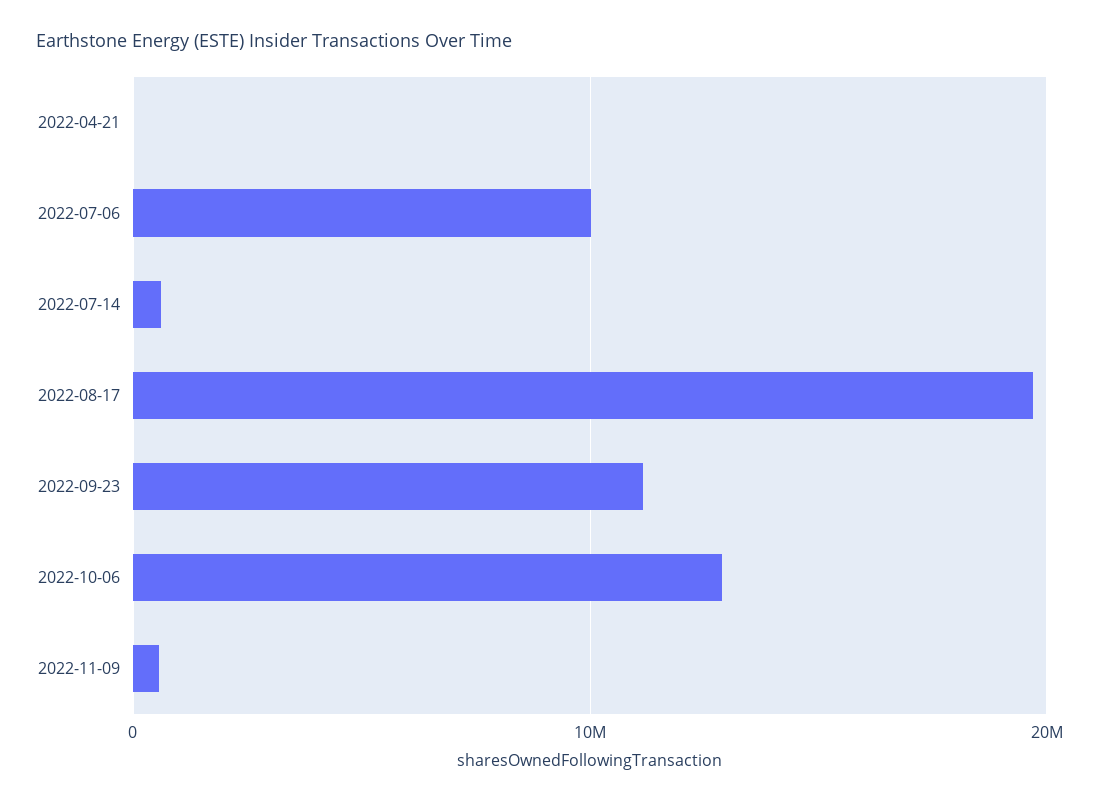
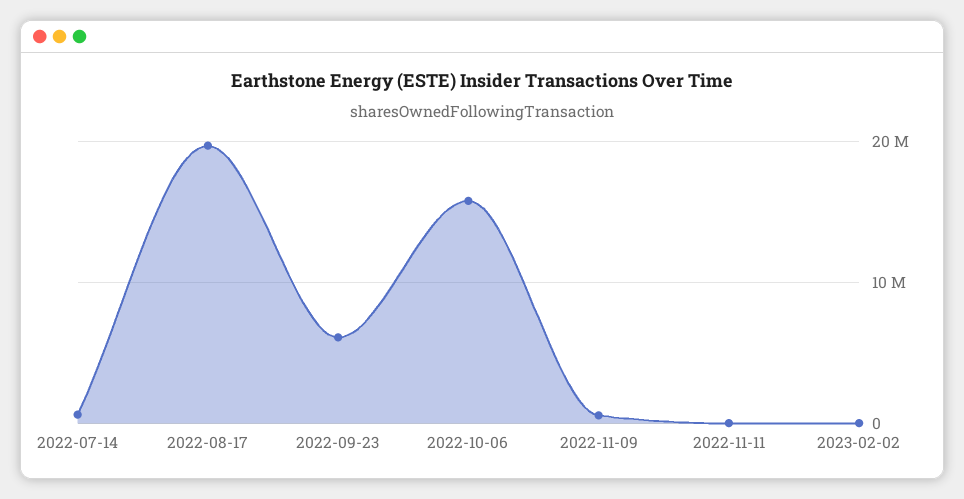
2022-04-21: 0 -> none
2022-07-06: 10000000 -> none
2022-09-23: 11000000 -> 6000000
2022-10-06: 13000000 -> 16000000
2022-11-11: none -> 0
2023-02-02: none -> 0

